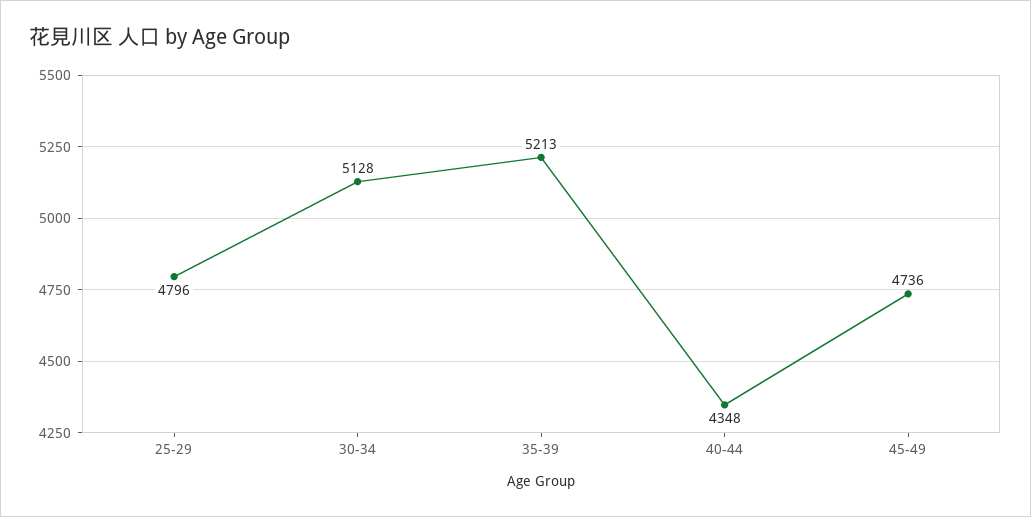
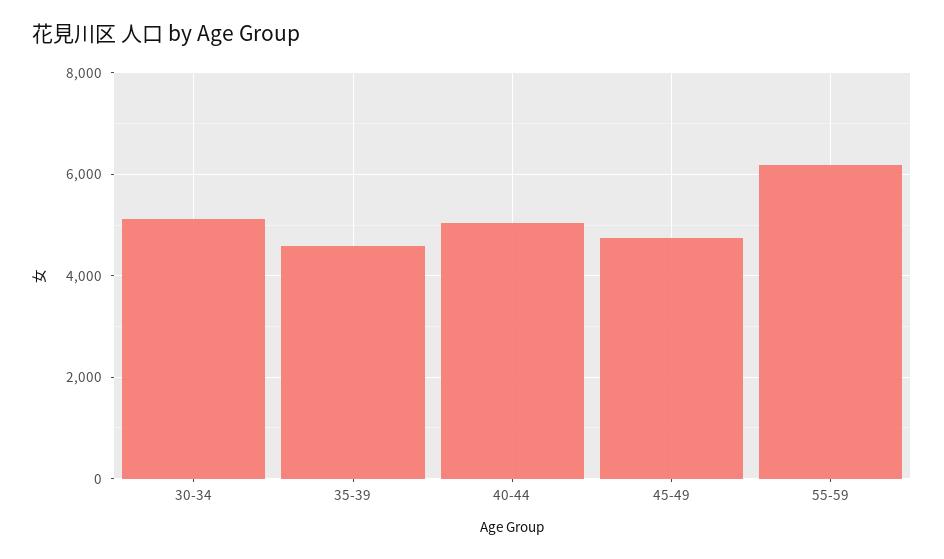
25-29: 4796 -> none
35-39: 5213 -> 4600
40-44: 4348 -> 5000
55-59: none -> 6200

